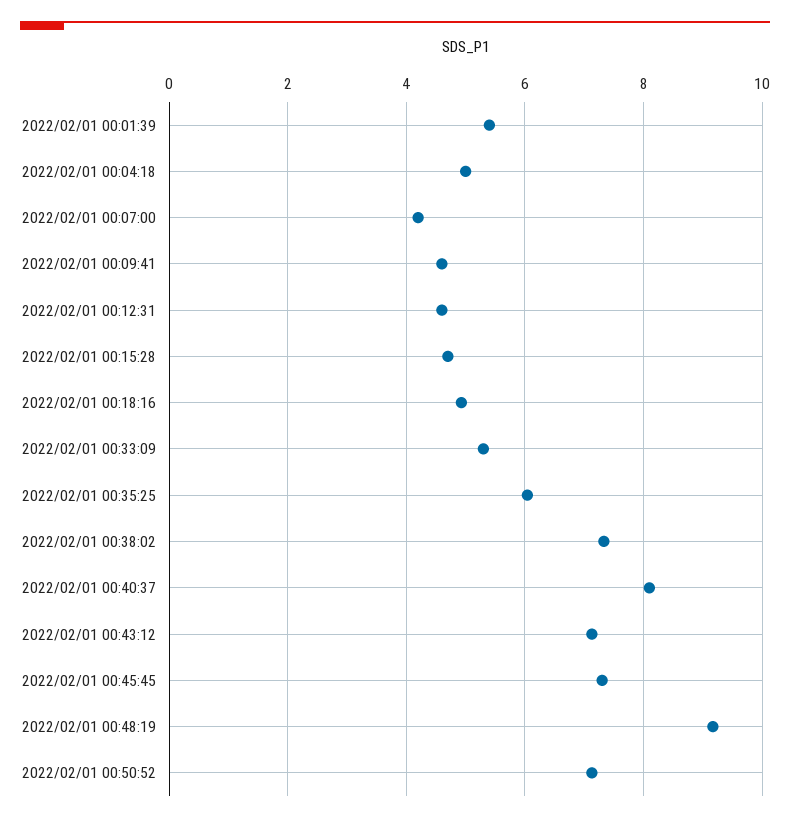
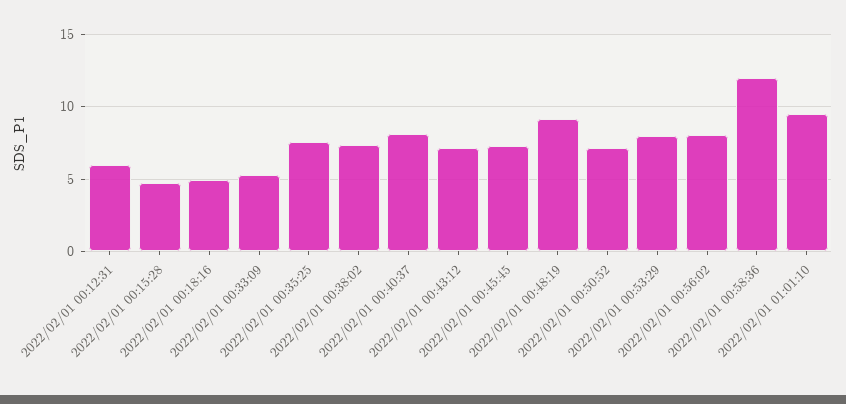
2022/02/01 00:01:39: 5.4 -> none
2022/02/01 00:04:18: 5 -> none
2022/02/01 00:07:00: 4.2 -> none
2022/02/01 00:09:41: 4.6 -> none
2022/02/01 00:12:31: 4.6 -> 6
2022/02/01 00:35:25: 6 -> 7.5
2022/02/01 00:53:29: none -> 8
2022/02/01 00:56:02: none -> 8
2022/02/01 00:58:36: none -> 12
2022/02/01 01:01:10: none -> 9.5

